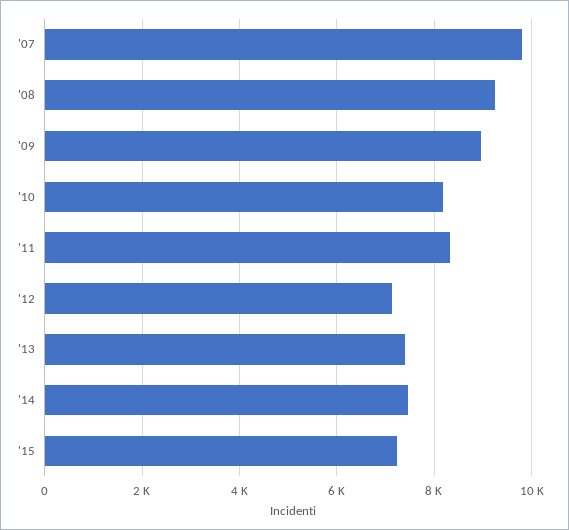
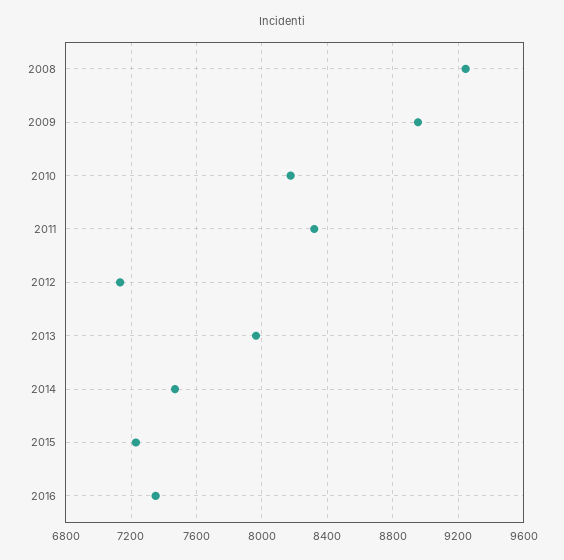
'07: 9800 -> none
'13: 7400 -> 7950
2016: none -> 7350

